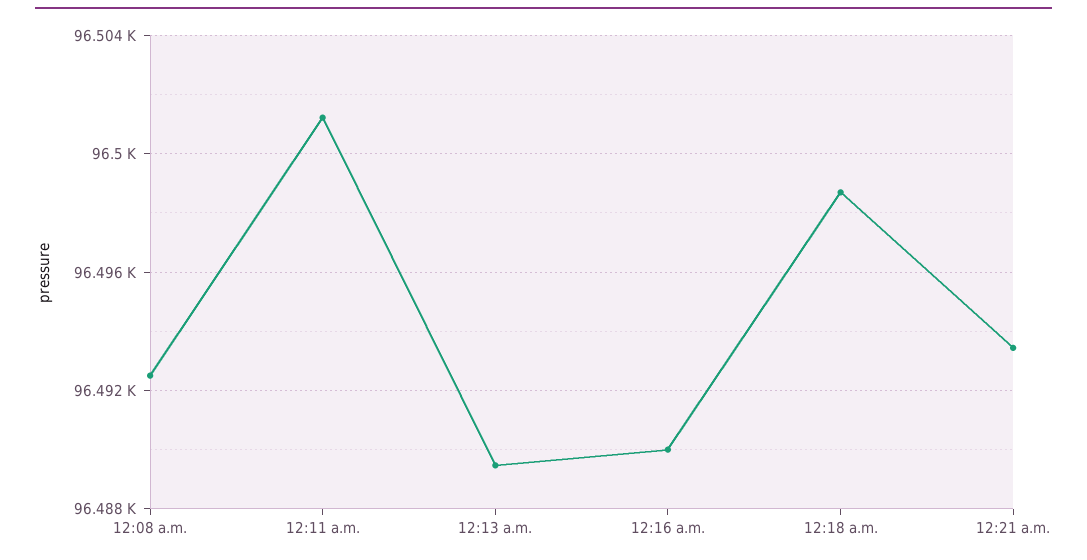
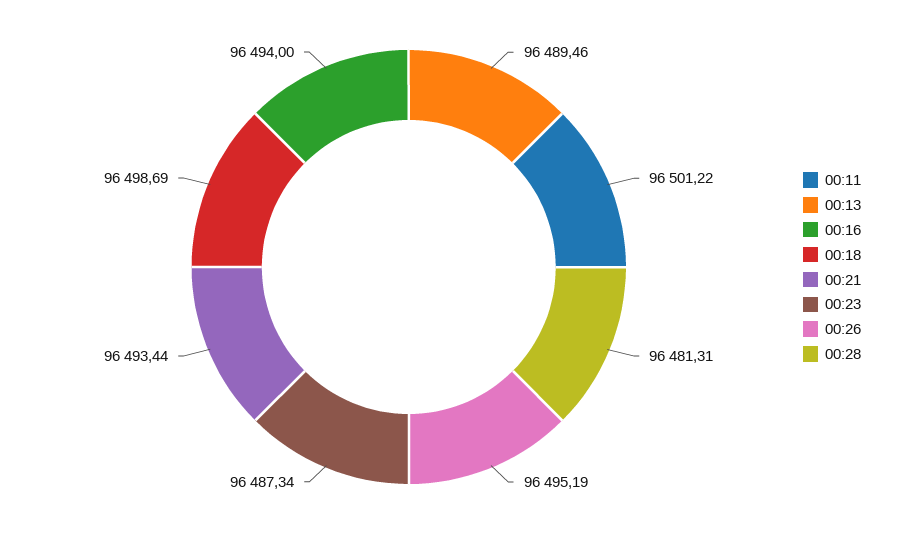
12:08 a.m.: 96492.5 -> none
12:16 a.m.: 96490 -> 96494
00:23: none -> 96487.34
00:26: none -> 96495.19
00:28: none -> 96481.31

